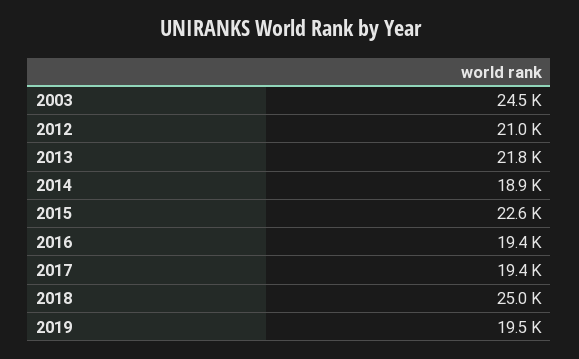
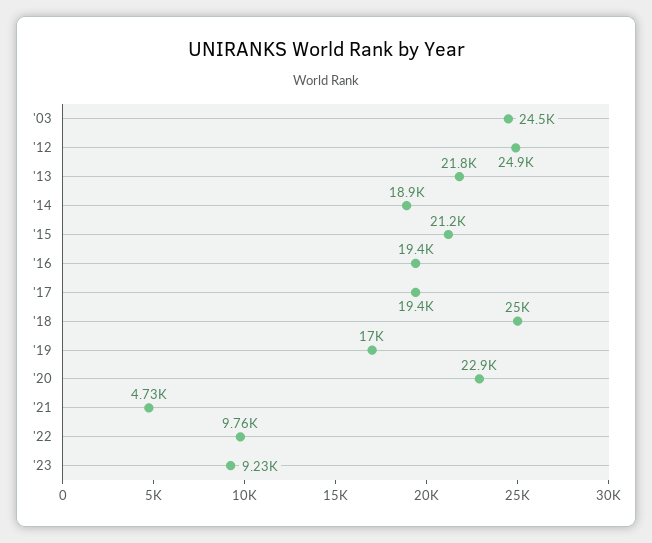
2012: 21000 -> 24900
2015: 22600 -> 21200
2019: 19500 -> 17000
'20: none -> 22900
'21: none -> 4730
'22: none -> 9760
'23: none -> 9230

